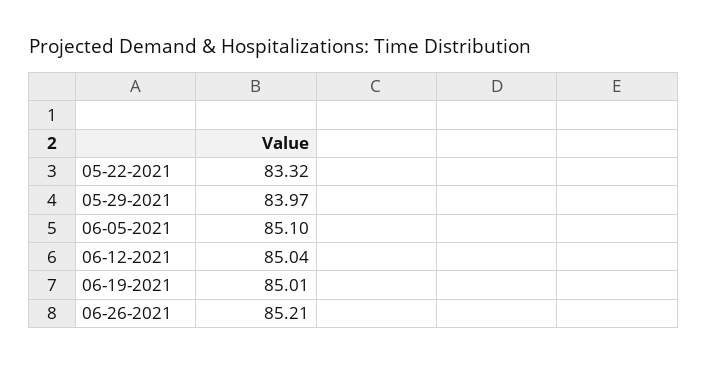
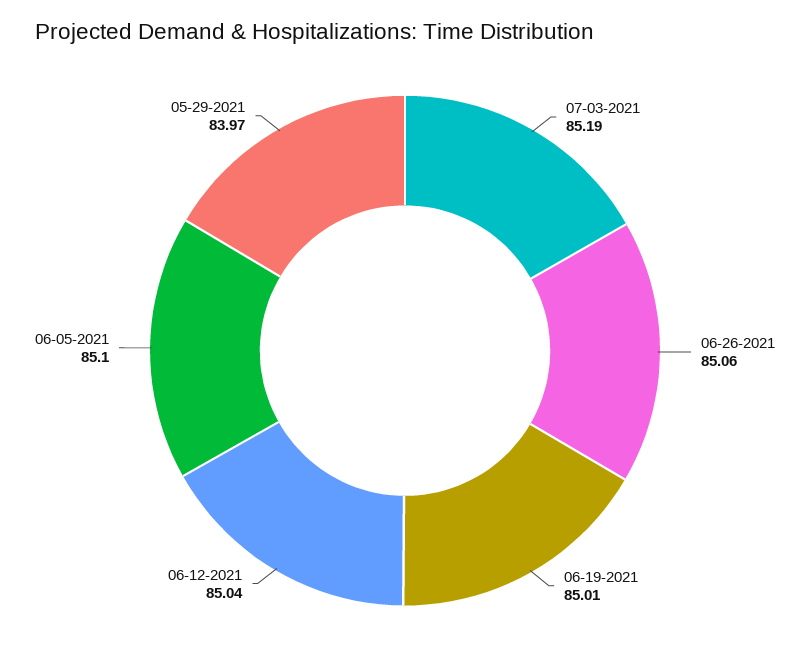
05-22-2021: 83.32 -> none
06-26-2021: 85.21 -> 85.06
07-03-2021: none -> 85.19

